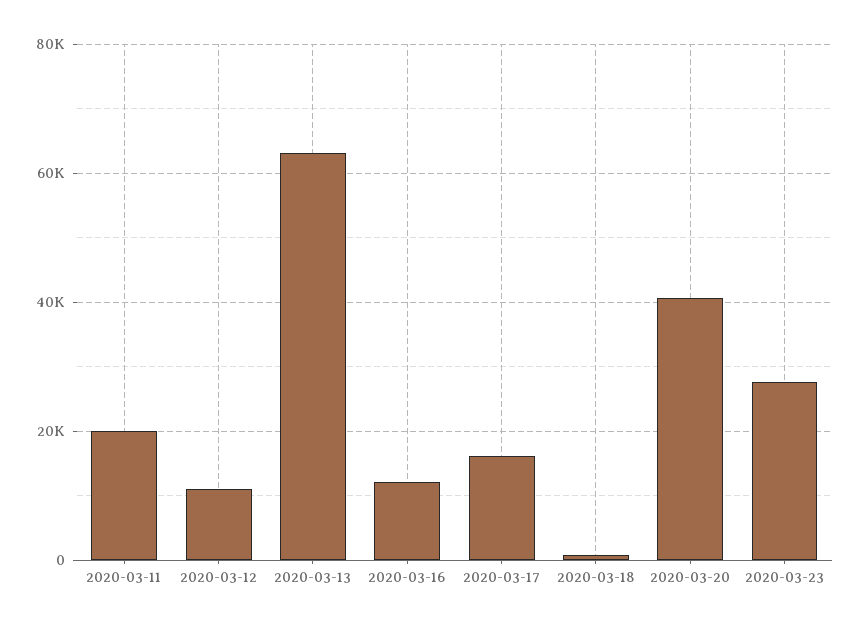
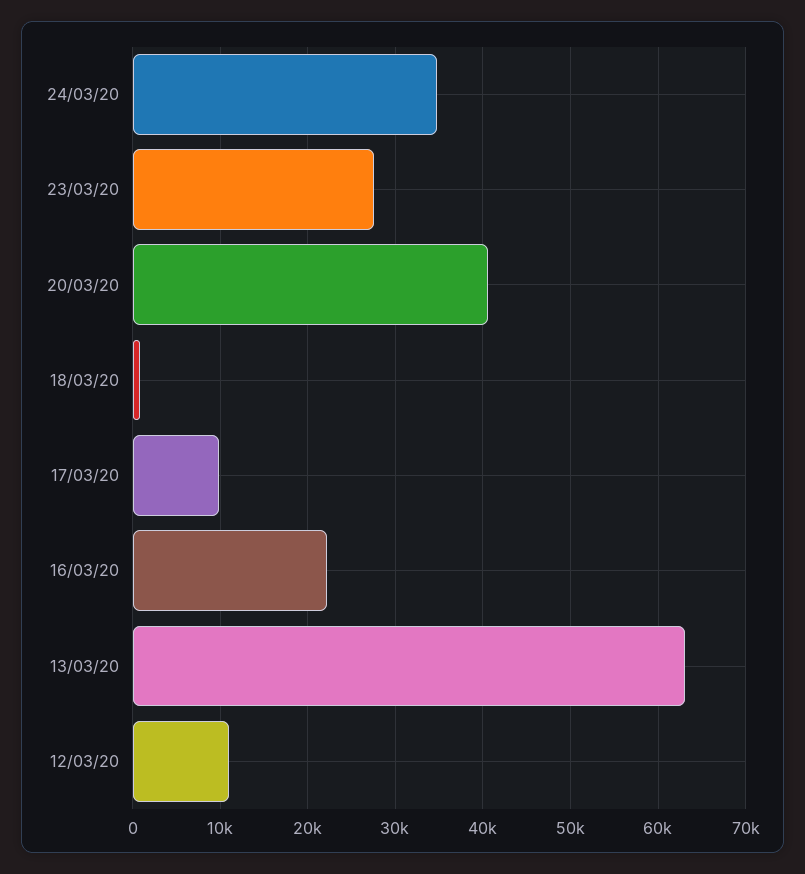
2020-03-11: 20000 -> none
2020-03-16: 12000 -> 22000
2020-03-17: 16000 -> 10000
24/03/20: none -> 35000

